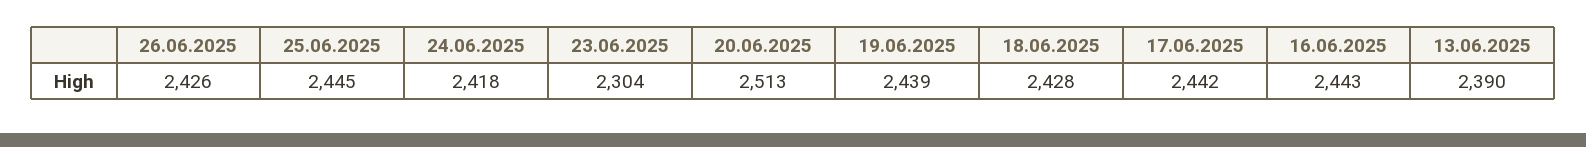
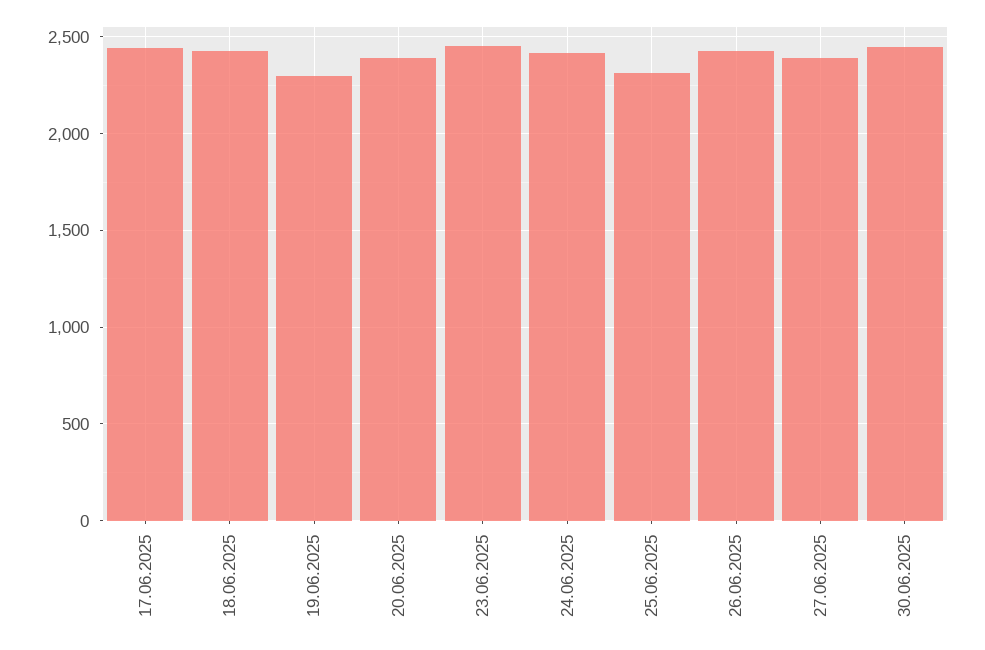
25.06.2025: 2445 -> 2300
23.06.2025: 2304 -> 2450
20.06.2025: 2513 -> 2400
19.06.2025: 2439 -> 2300
16.06.2025: 2443 -> none
13.06.2025: 2390 -> none
27.06.2025: none -> 2400
30.06.2025: none -> 2450

